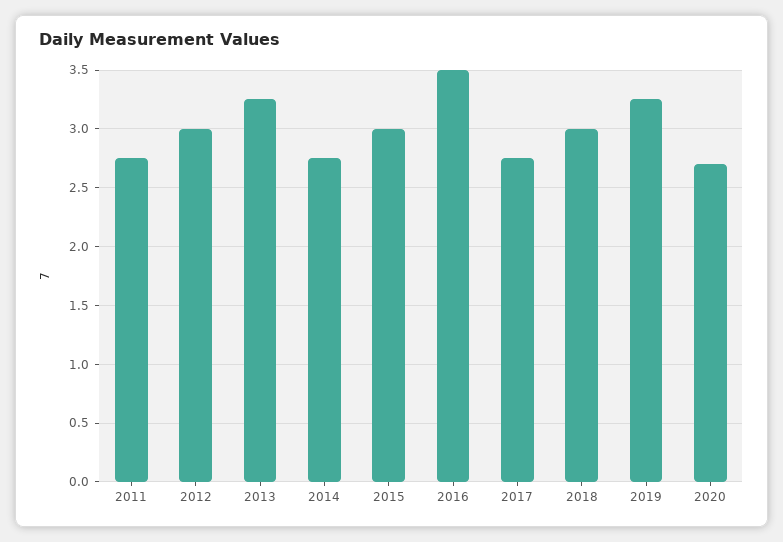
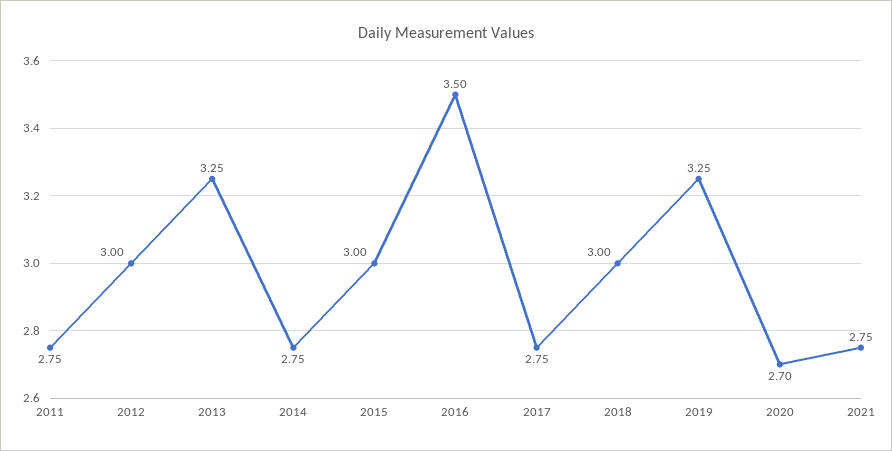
2021: none -> 2.75

